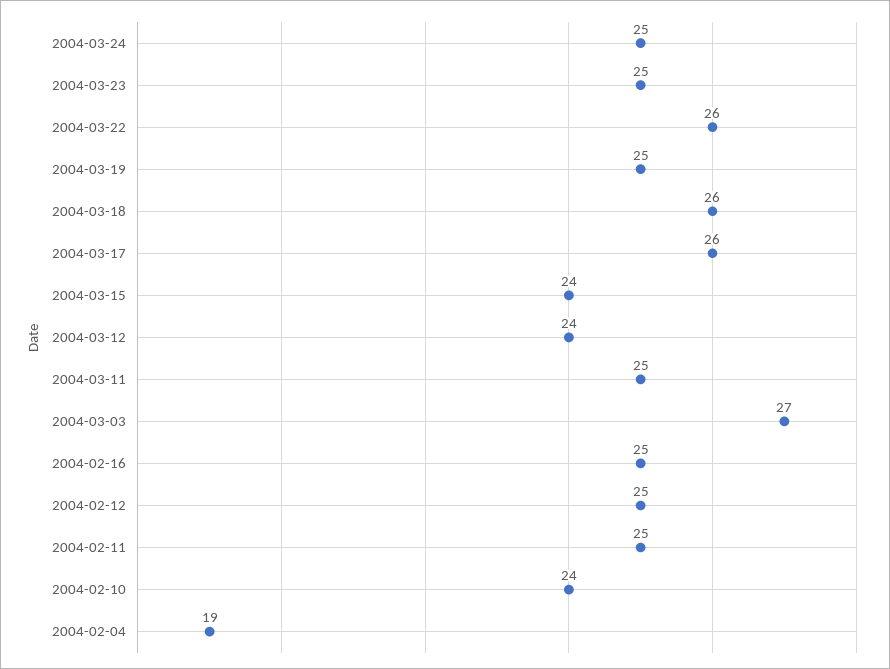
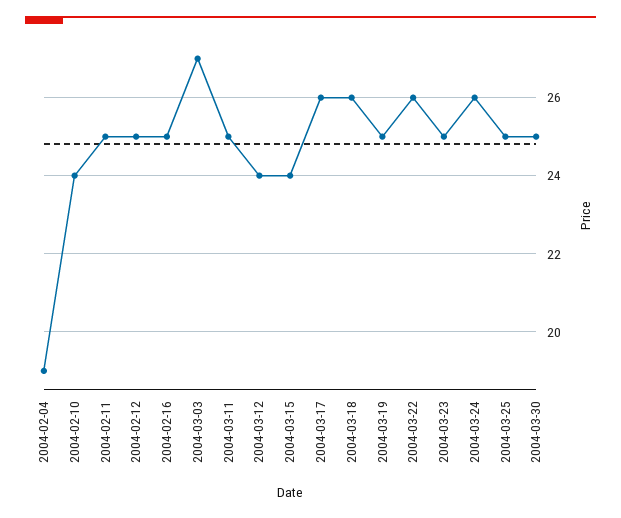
2004-03-24: 25 -> 26
2004-03-25: none -> 25
2004-03-30: none -> 25

